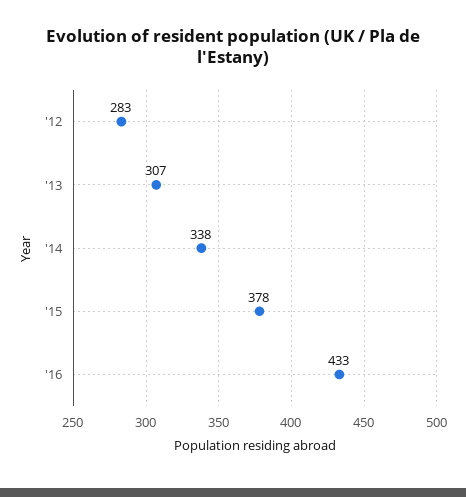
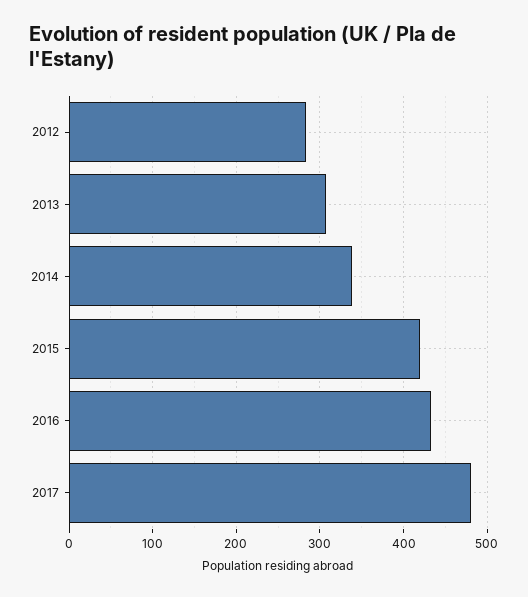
'15: 378 -> 420
2017: none -> 480

